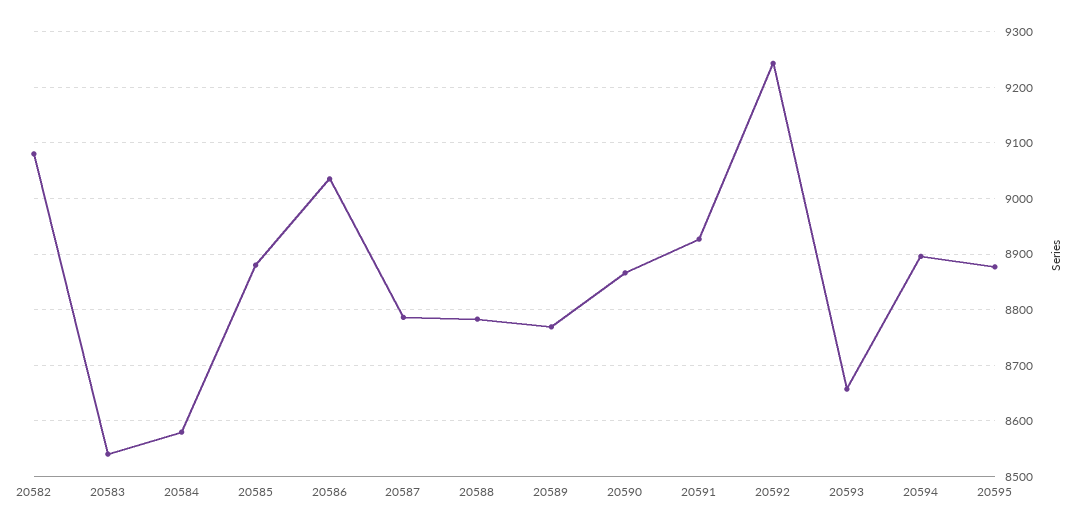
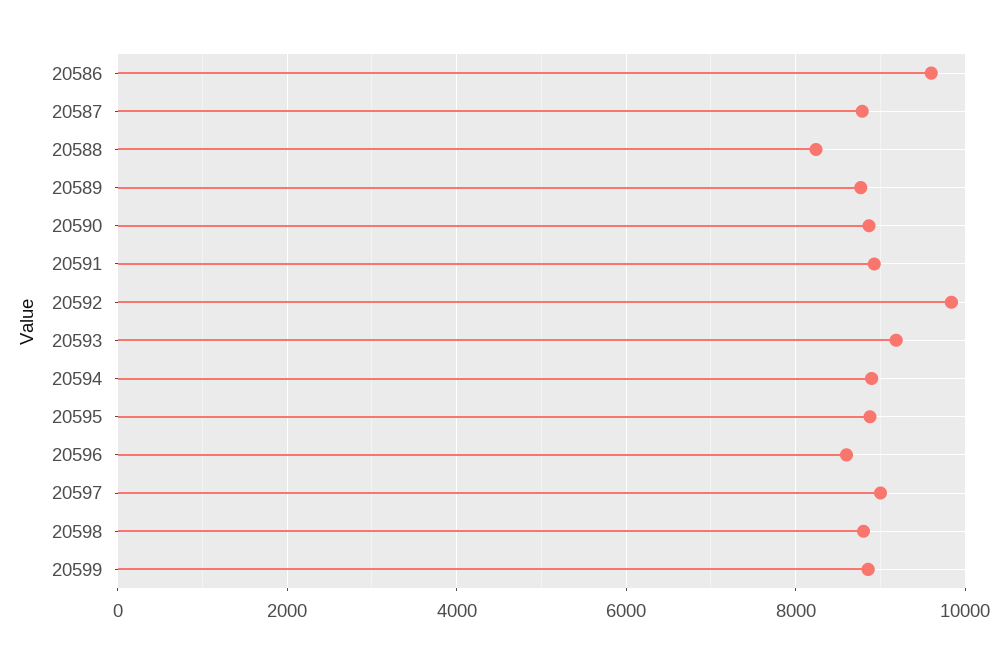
20582: 9080 -> none
20583: 8540 -> none
20584: 8580 -> none
20585: 8880 -> none
20586: 9040 -> 9600
20588: 8780 -> 8200
20592: 9240 -> 9800
20593: 8660 -> 9200
20596: none -> 8600
20597: none -> 9000
20598: none -> 8800
20599: none -> 8800

